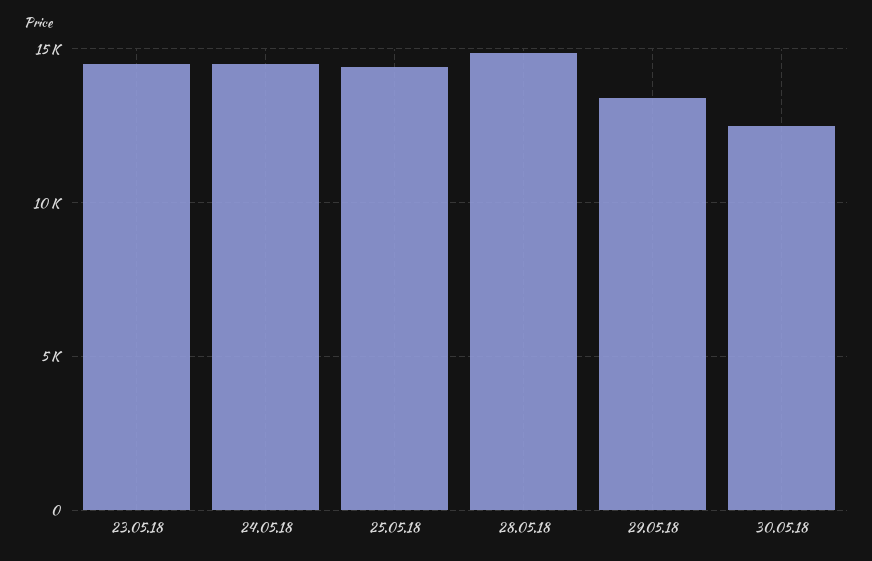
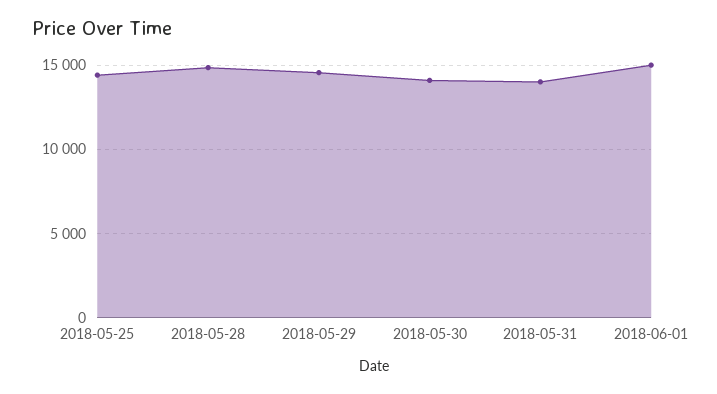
23.05.18: 14500 -> none
24.05.18: 14500 -> none
29.05.18: 13500 -> 14500
30.05.18: 12500 -> 14000
2018-05-31: none -> 14000
2018-06-01: none -> 15000

